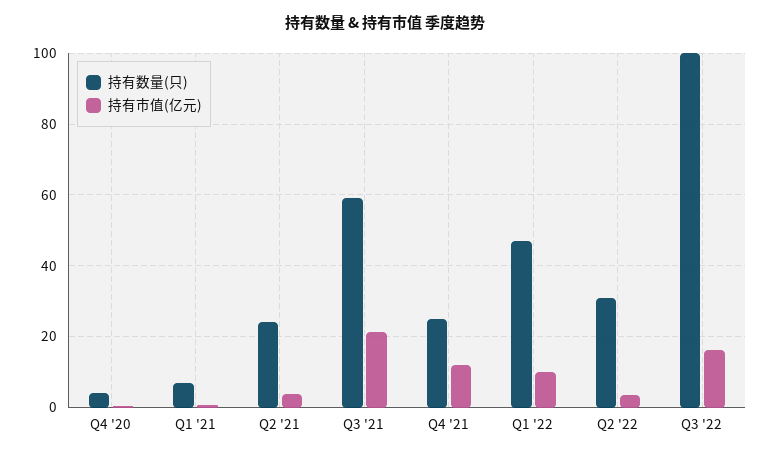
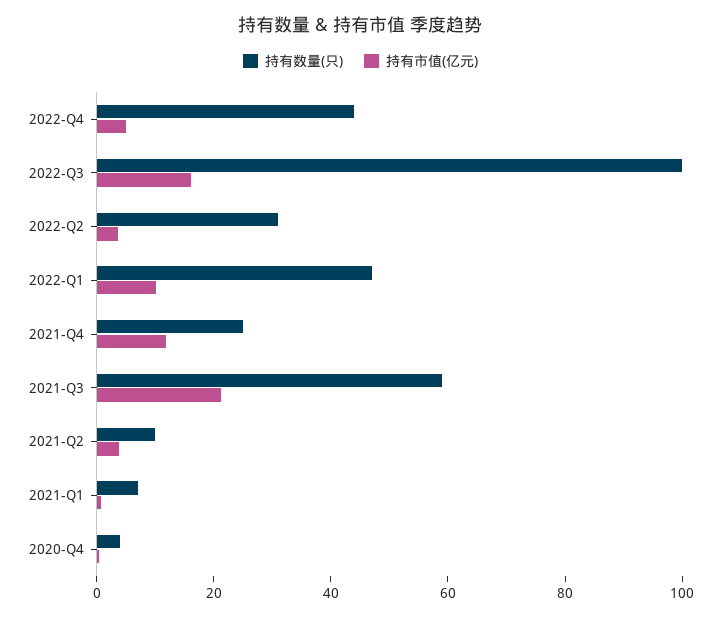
持有数量(只), Q2 '21: 24 -> 10
持有数量(只), 2022-Q4: none -> 45
持有市值(亿元), 2022-Q4: none -> 5

